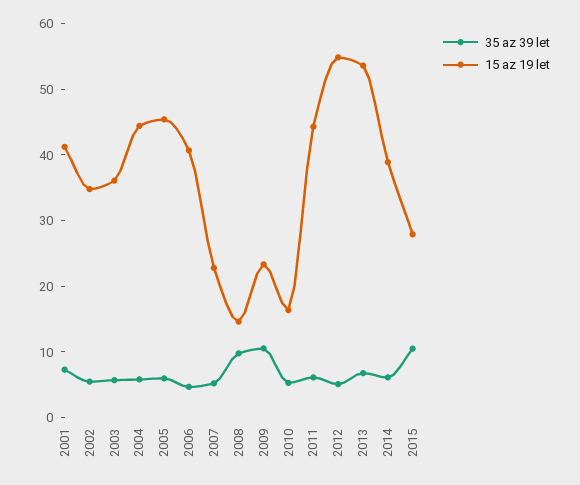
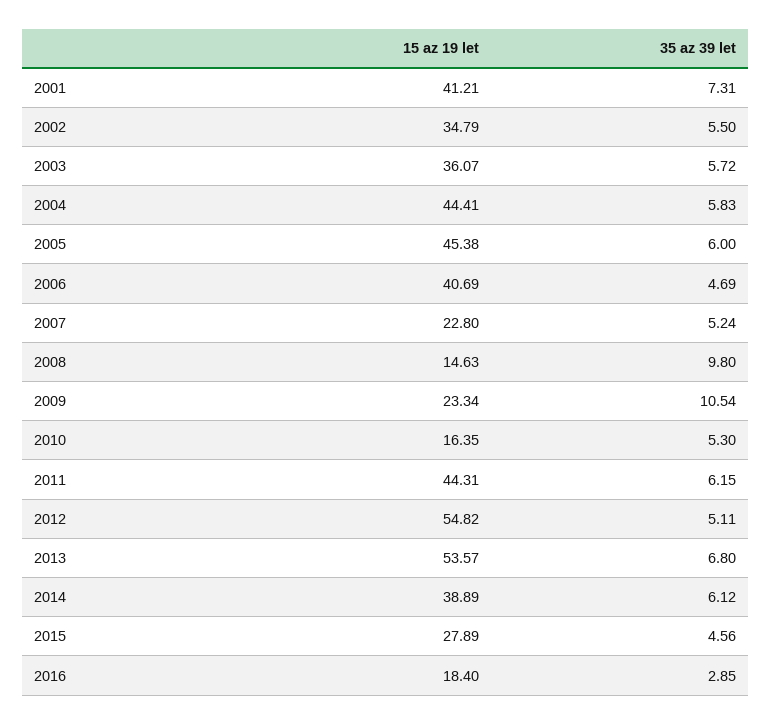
35 az 39 let, 2015: 10 -> 4.56
15 az 19 let, 2016: none -> 18.4
35 az 39 let, 2016: none -> 2.85

